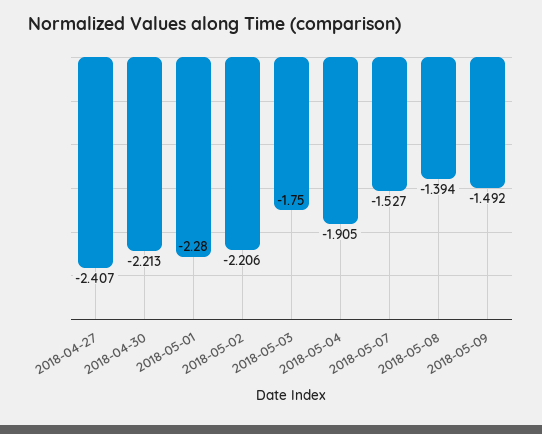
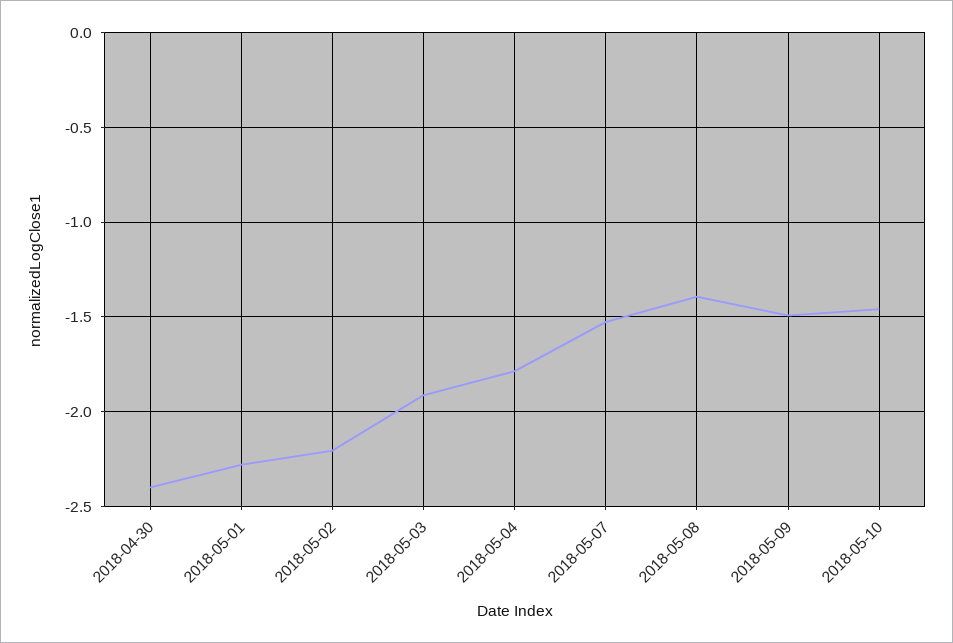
2018-04-27: -2.407 -> none
2018-04-30: -2.213 -> -2.4
2018-05-03: -1.75 -> -1.9
2018-05-04: -1.905 -> -1.8
2018-05-10: none -> -1.45

